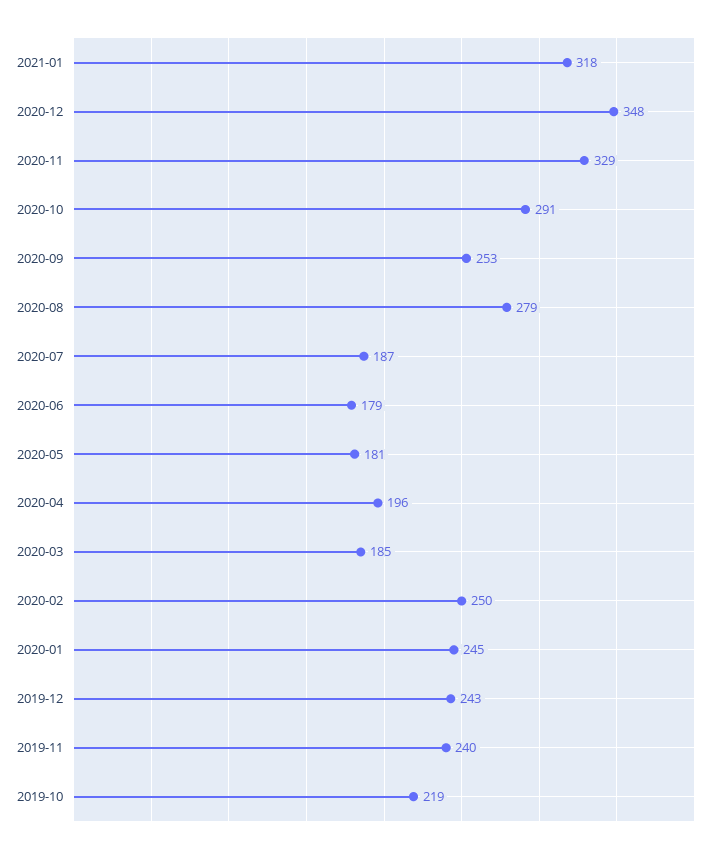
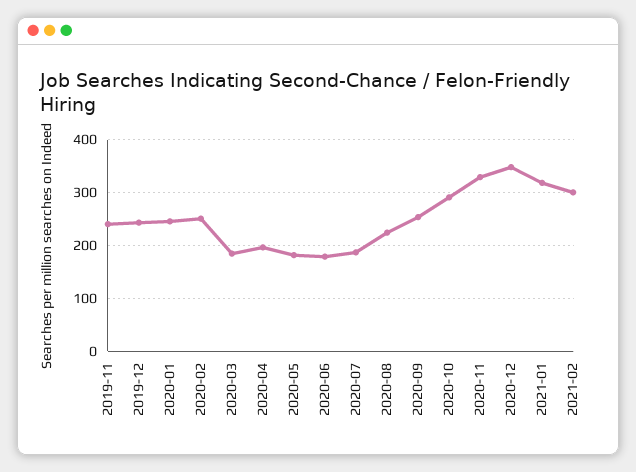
2020-08: 279 -> 220
2019-10: 219 -> none
2021-02: none -> 300

